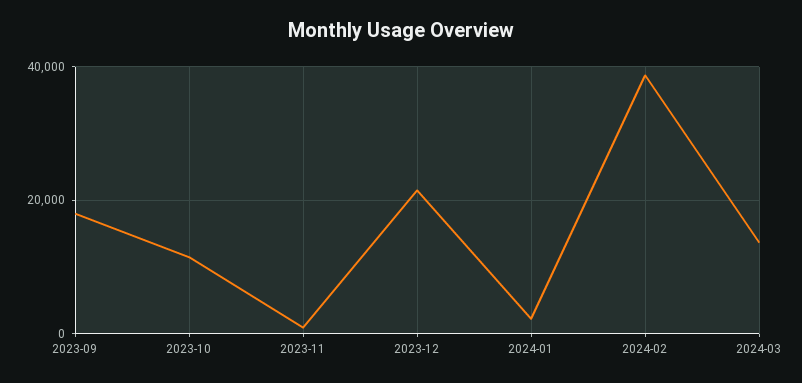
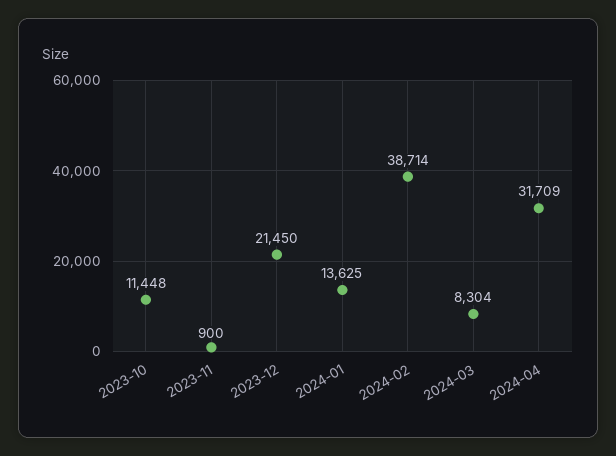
2023-09: 18000 -> none
2024-01: 2000 -> 13625
2024-03: 14000 -> 8304
2024-04: none -> 31709

